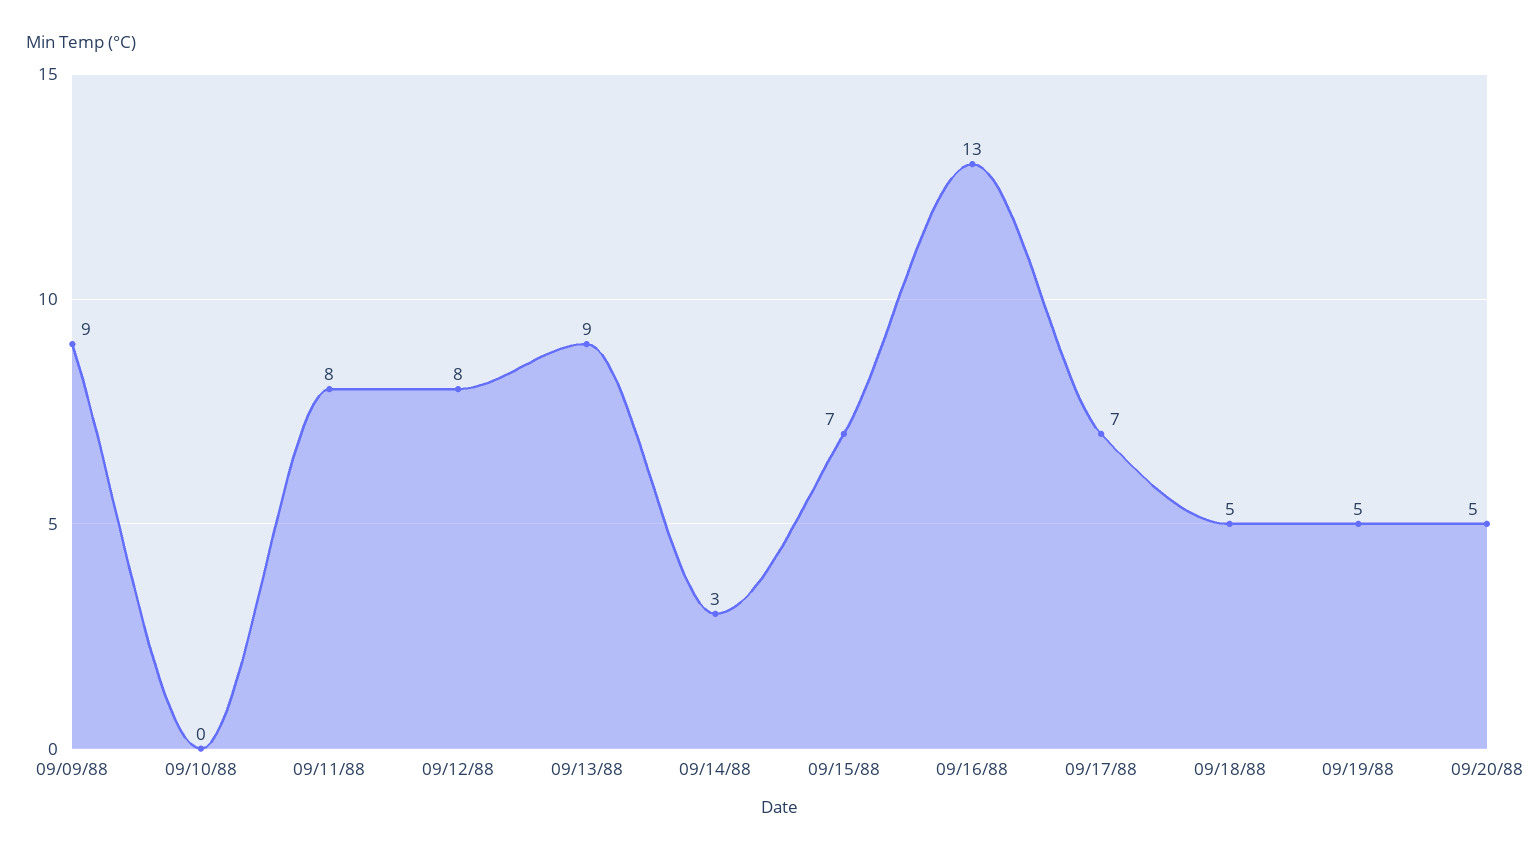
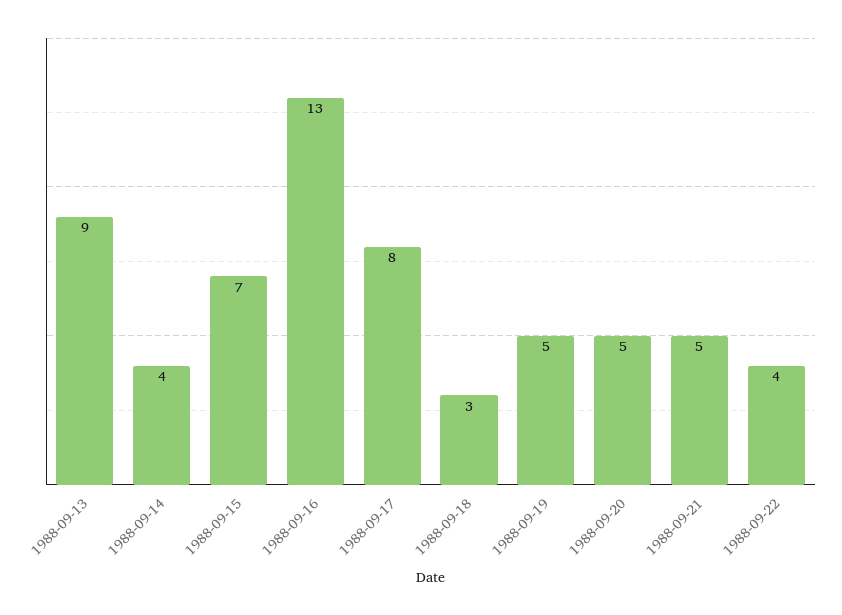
09/09/88: 9 -> none
09/10/88: 0 -> none
09/11/88: 8 -> none
09/12/88: 8 -> none
09/14/88: 3 -> 4
09/17/88: 7 -> 8
09/18/88: 5 -> 3
1988-09-21: none -> 5
1988-09-22: none -> 4

